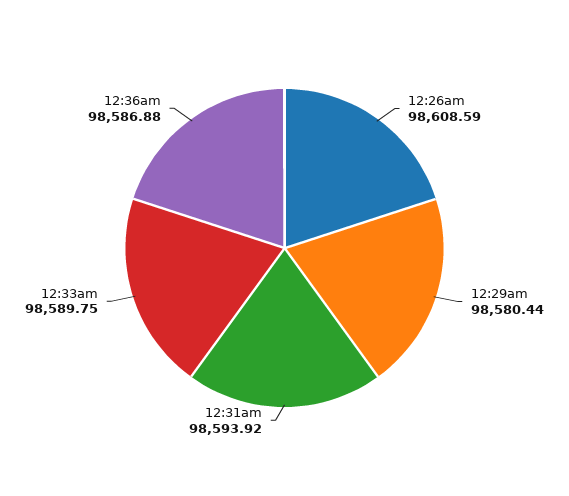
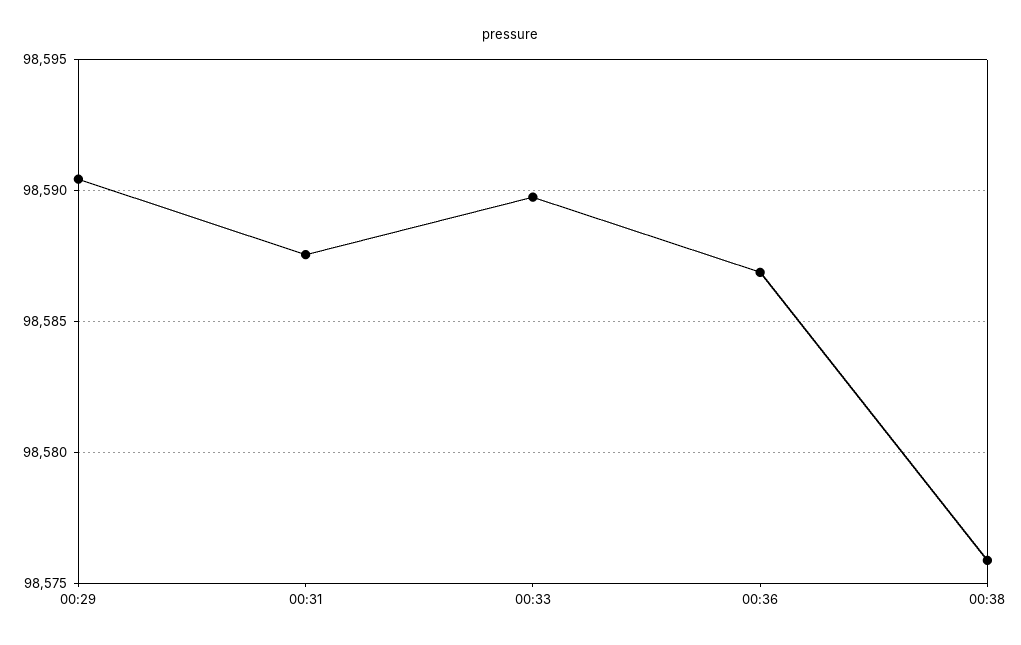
12:26am: 98608.59 -> none
12:29am: 98580.44 -> 98590.5
12:31am: 98593.92 -> 98587.5
00:38: none -> 98576

